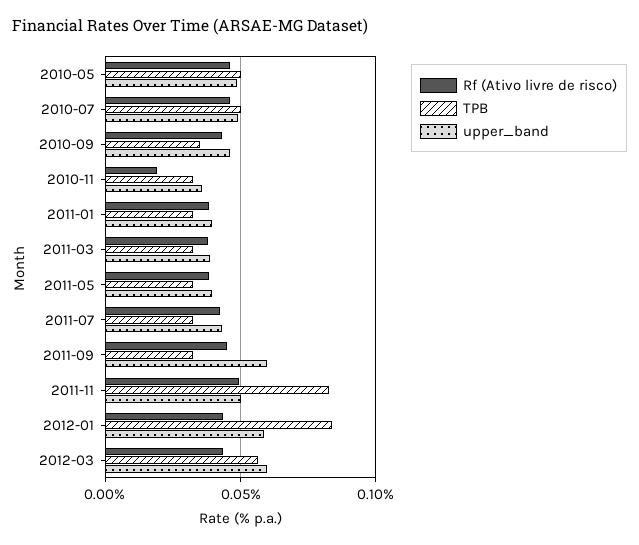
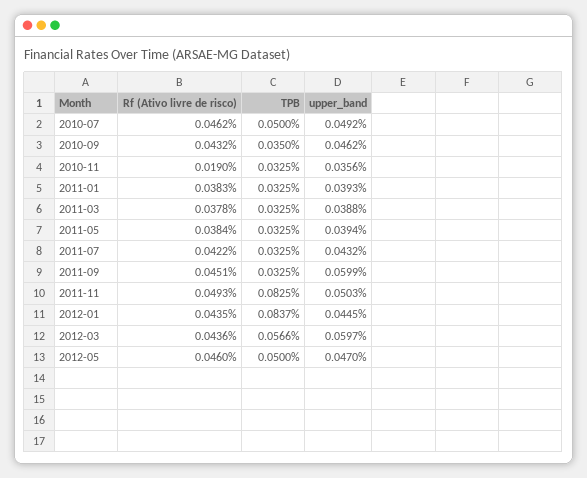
Rf (Ativo livre de risco), 2010-05: 0.045 -> none
TPB, 2010-05: 0.05 -> none
upper_band, 2010-05: 0.05 -> none
upper_band, 2012-01: 0.06 -> 0.0445
Rf (Ativo livre de risco), 2012-05: none -> 0.046
TPB, 2012-05: none -> 0.05
upper_band, 2012-05: none -> 0.047

